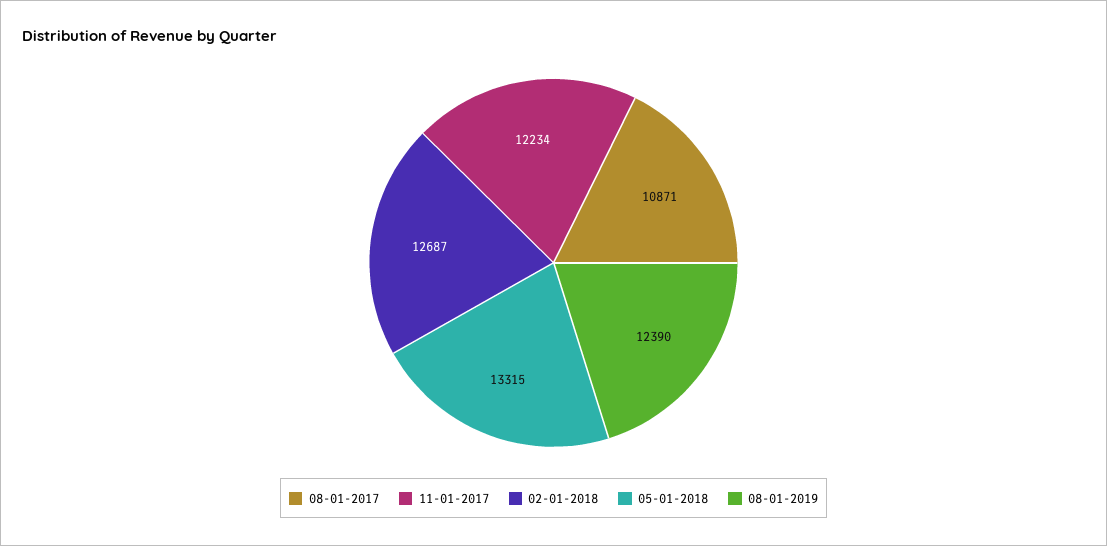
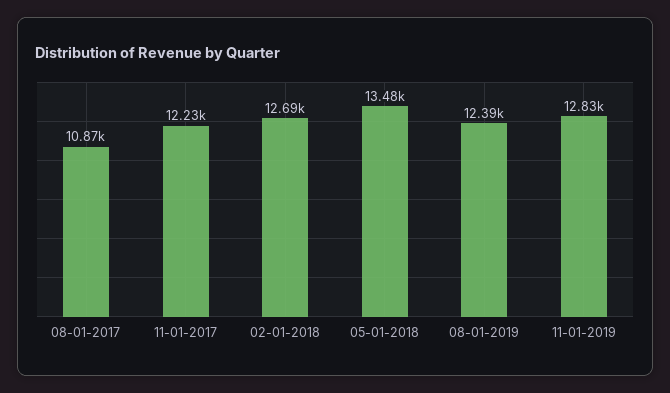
05-01-2018: 13315 -> 13480
11-01-2019: none -> 12830

